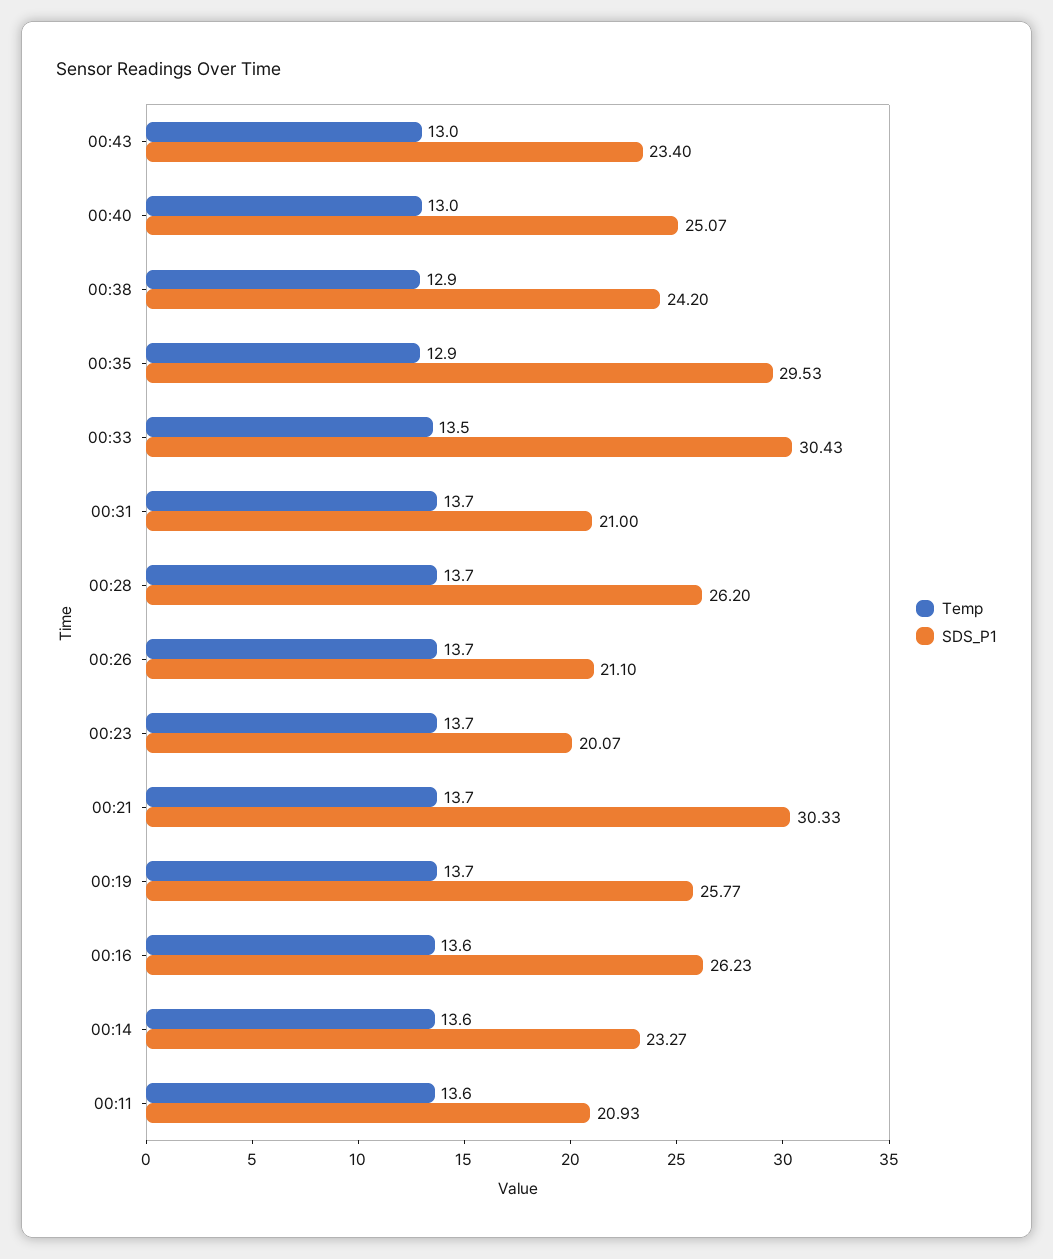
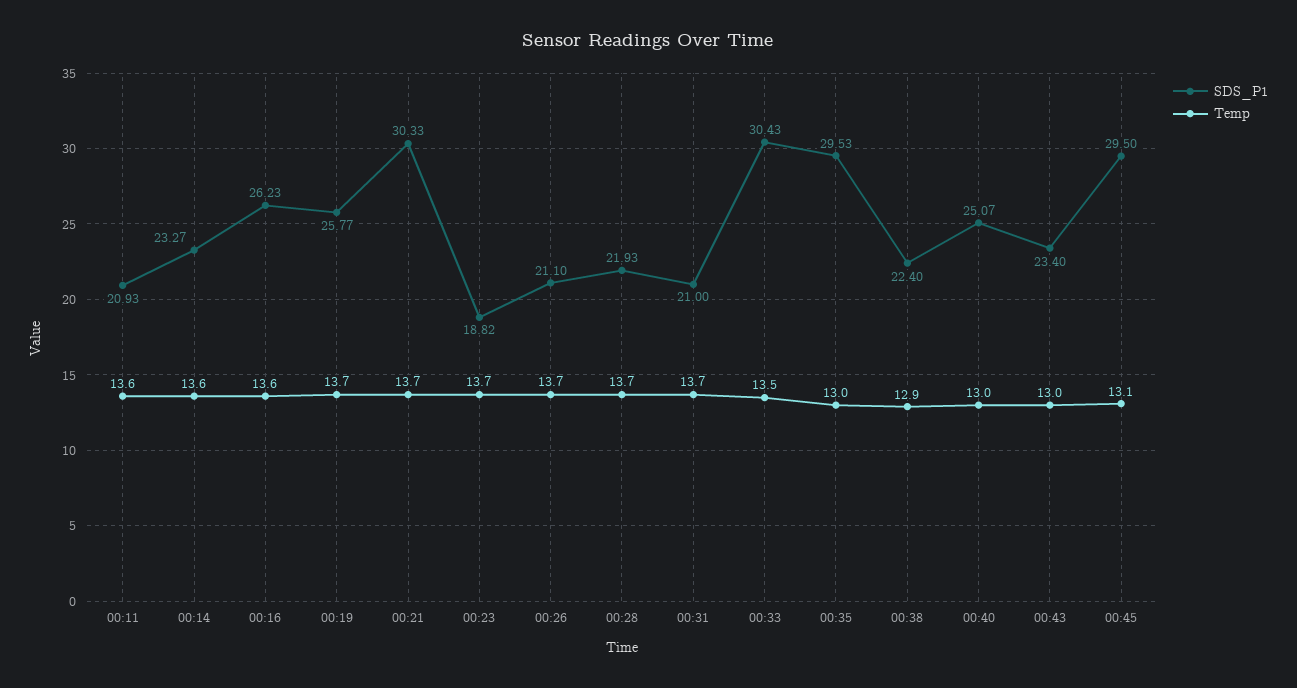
SDS_P1, 00:38: 24.2 -> 22.4
Temp, 00:35: 12.9 -> 13
SDS_P1, 00:28: 26.2 -> 21.93
SDS_P1, 00:23: 20.07 -> 18.82
SDS_P1, 00:45: none -> 29.5
Temp, 00:45: none -> 13.1

